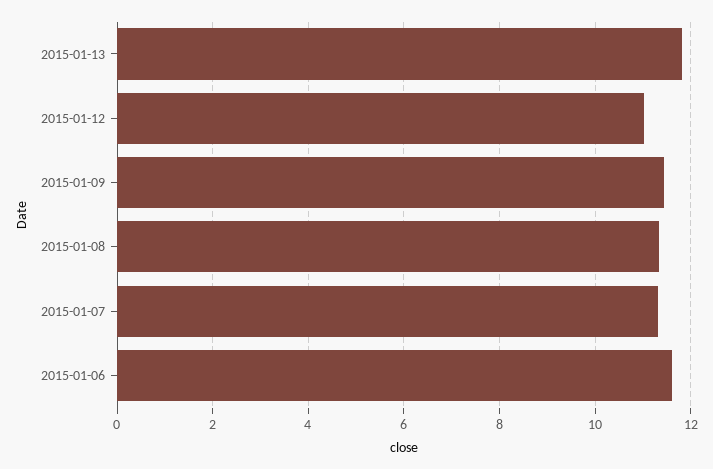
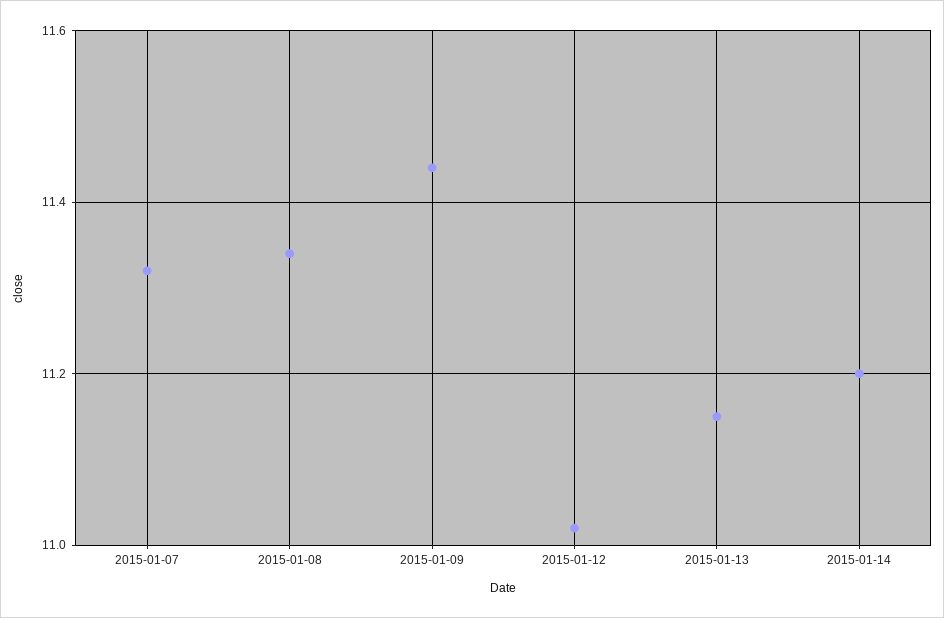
2015-01-13: 11.8 -> 11.15
2015-01-06: 11.6 -> none
2015-01-14: none -> 11.2

